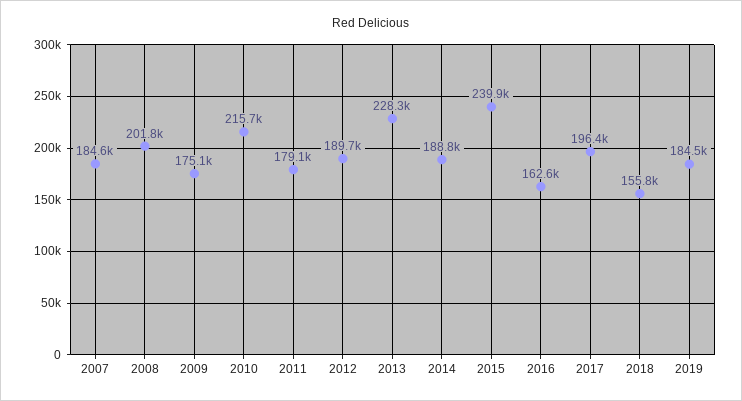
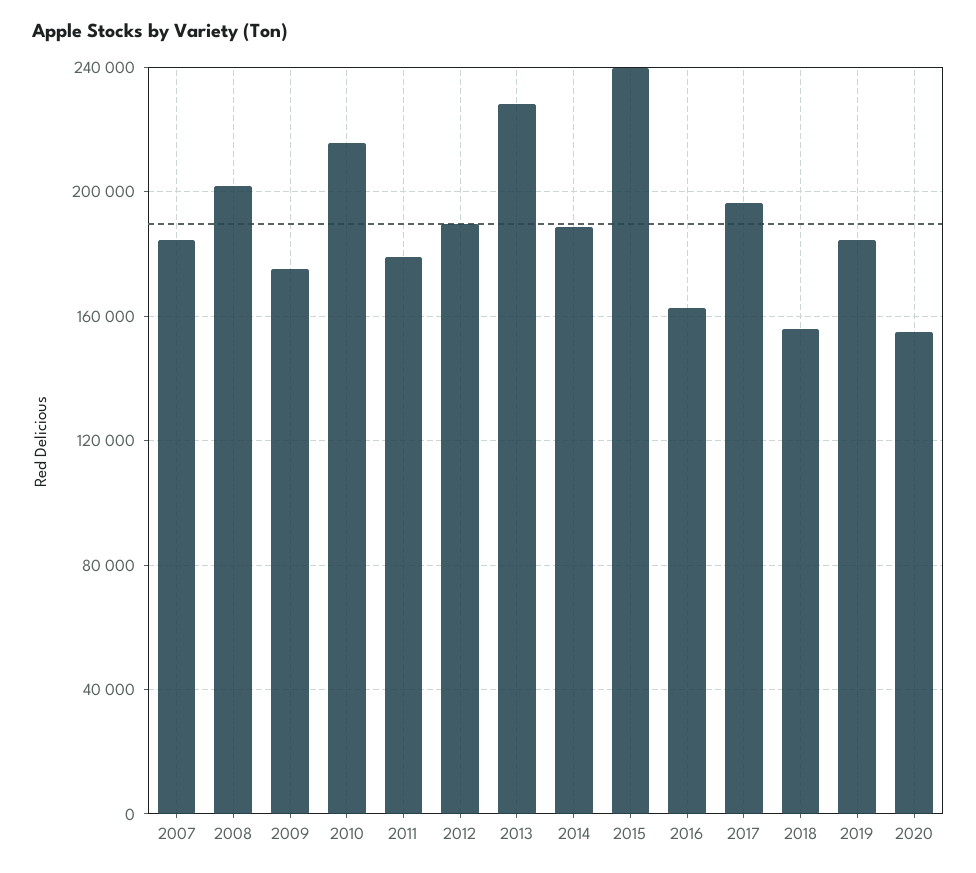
2020: none -> 155000

